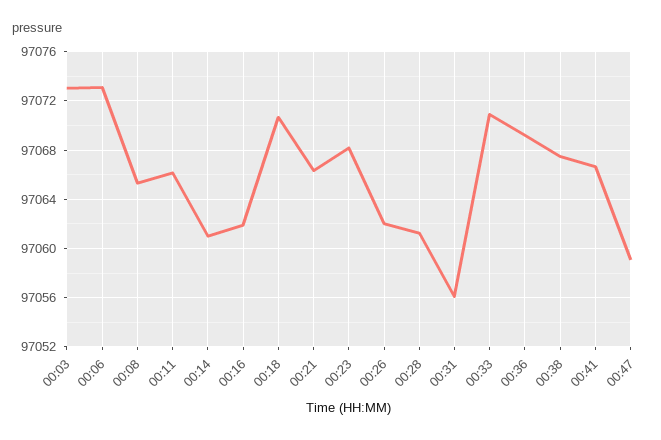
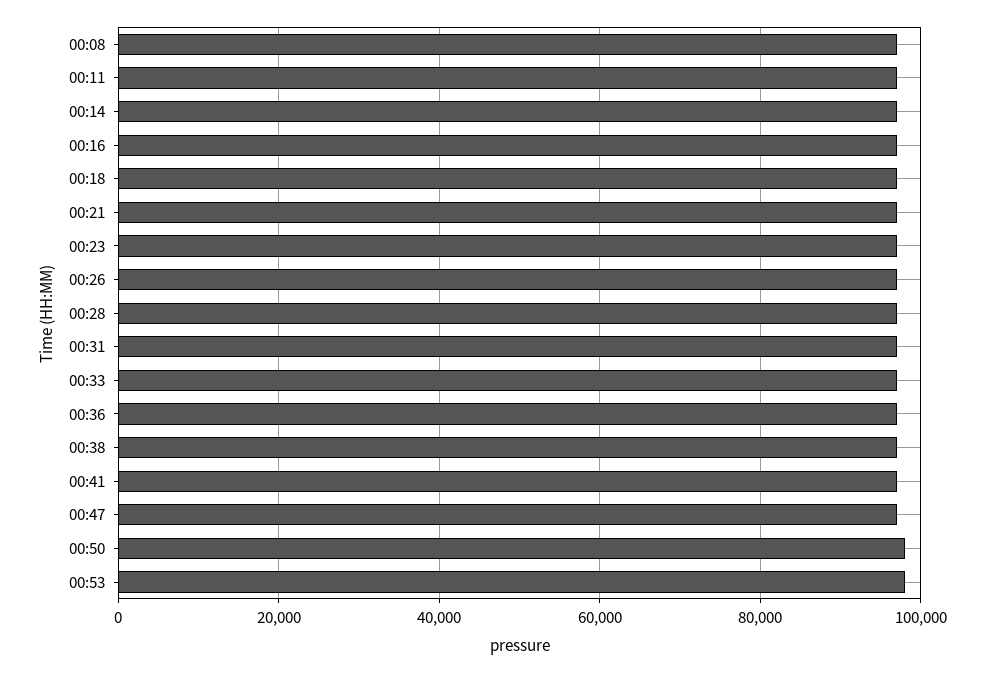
00:03: 97073 -> none
00:06: 97073 -> none
00:50: none -> 98000
00:53: none -> 98000

